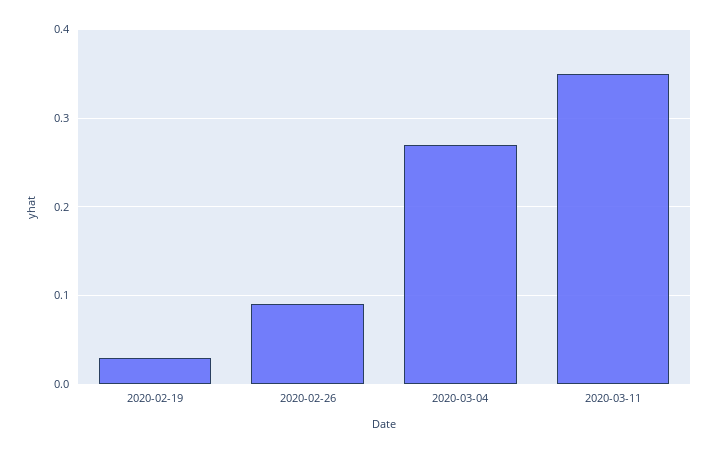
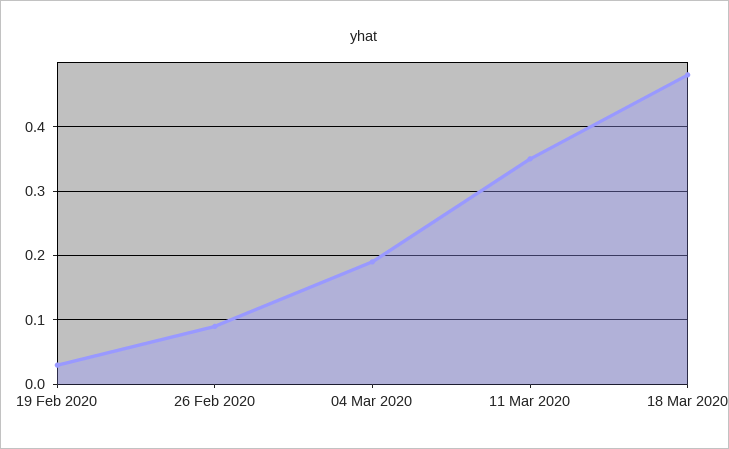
2020-03-04: 0.27 -> 0.19
18 Mar 2020: none -> 0.48

